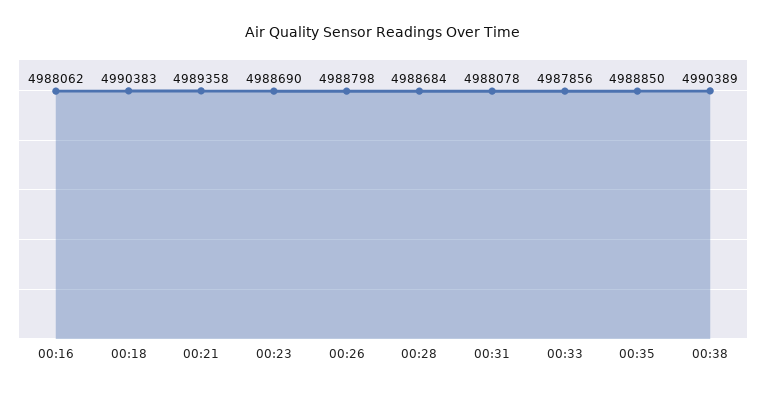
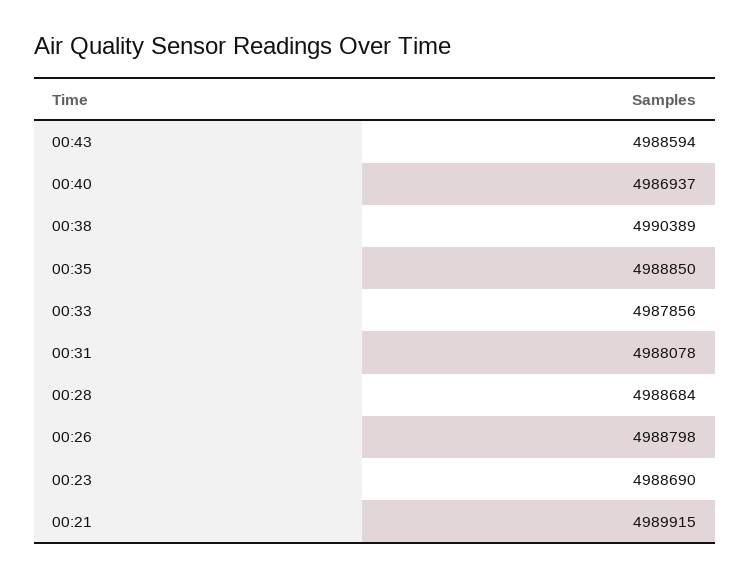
00:16: 4988062 -> none
00:18: 4990383 -> none
00:21: 4989358 -> 4989915
00:43: none -> 4988594
00:40: none -> 4986937

